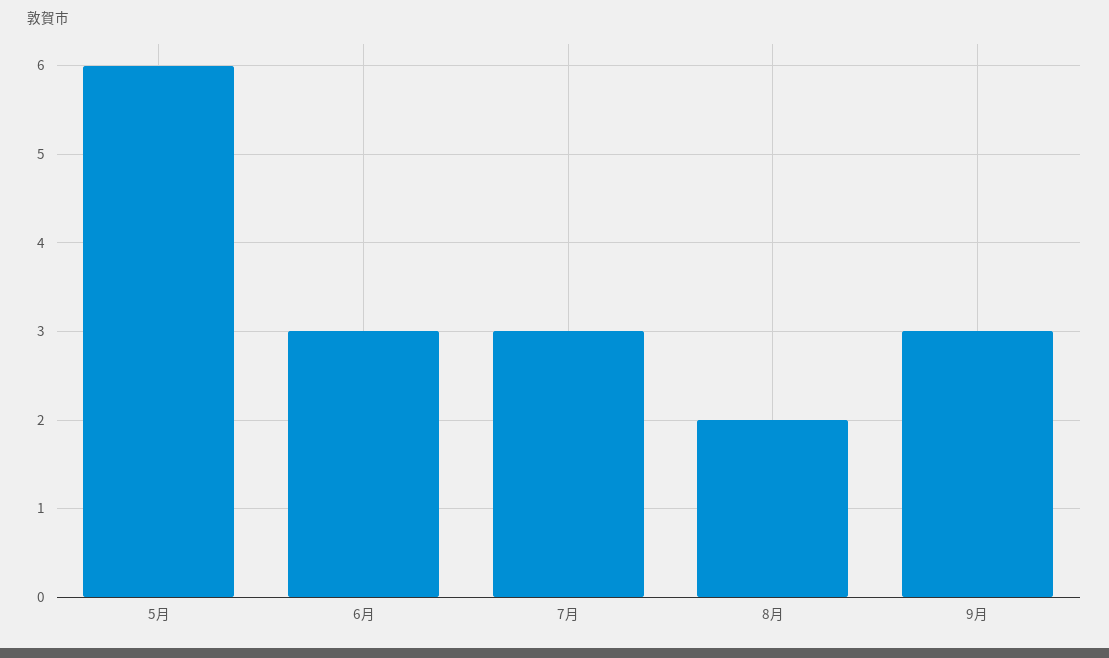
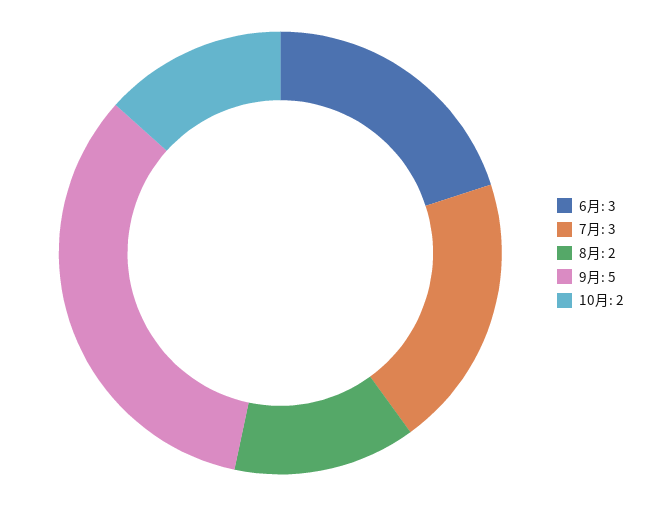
5月: 6 -> none
9月: 3 -> 5
10月: none -> 2

